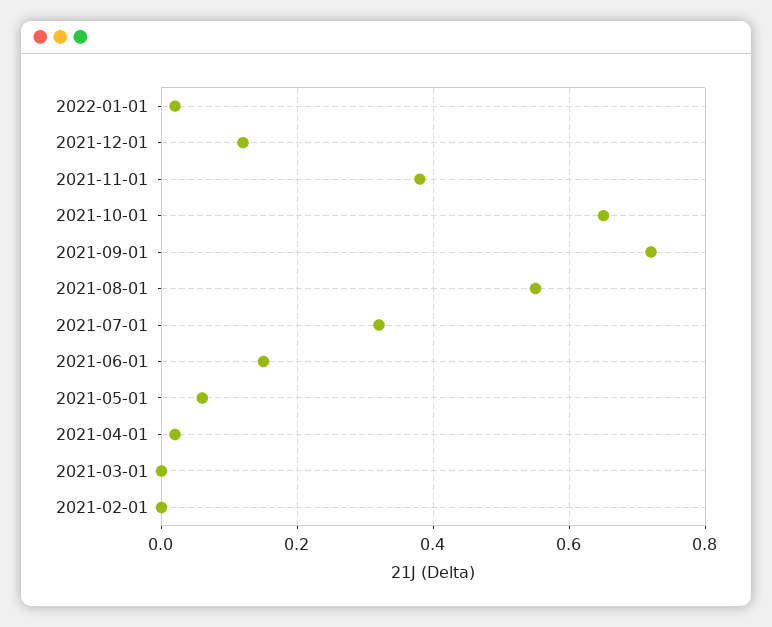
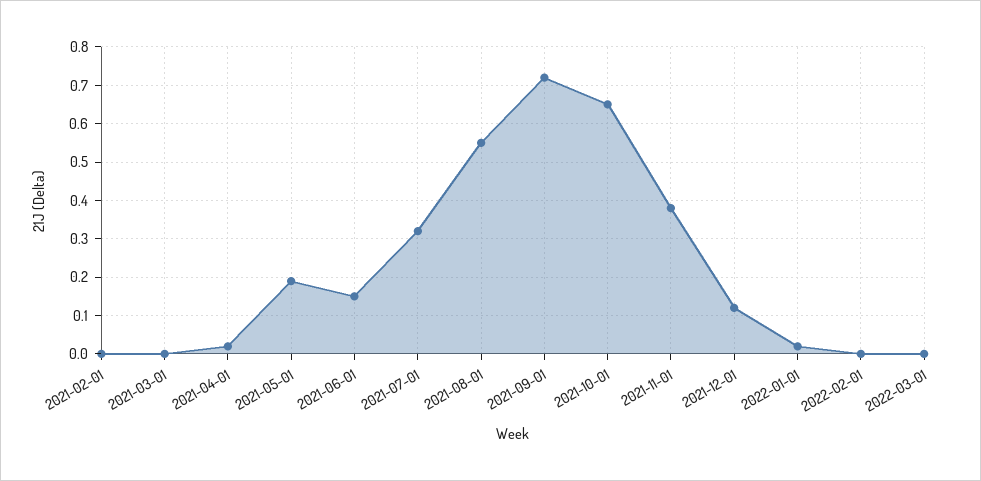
2021-05-01: 0.05 -> 0.2
2022-02-01: none -> 0
2022-03-01: none -> 0

